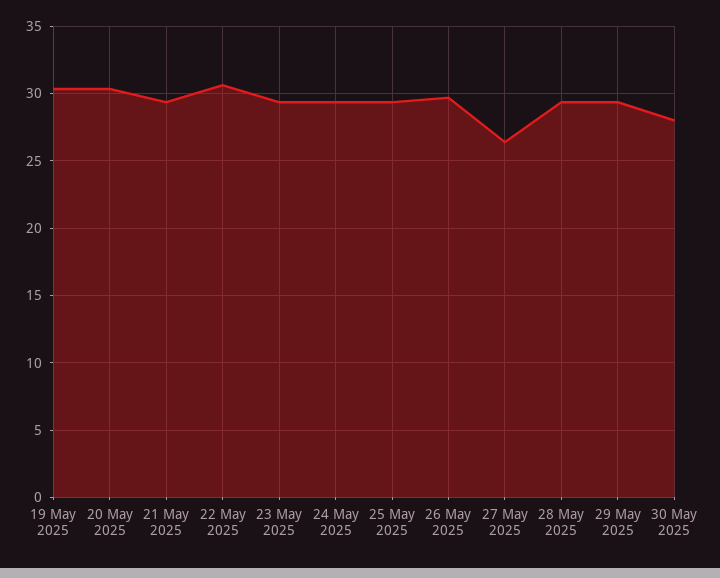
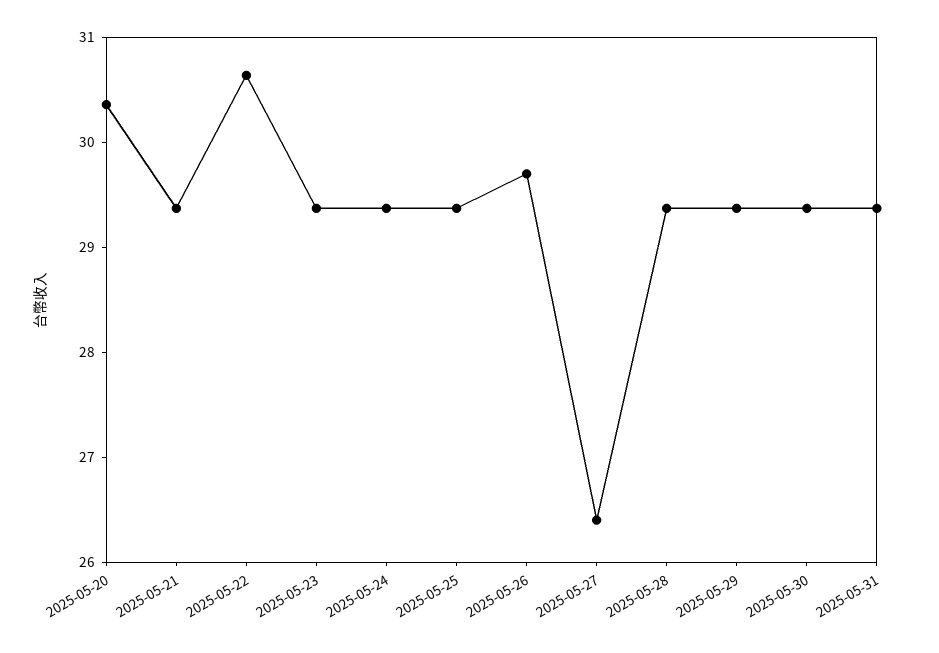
19 May 2025: 30.5 -> none
30 May 2025: 28 -> 29.4
2025-05-31: none -> 29.4

